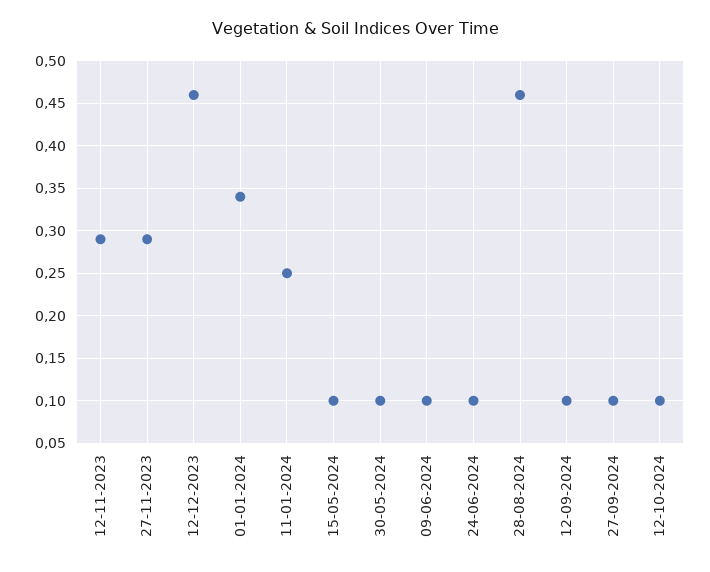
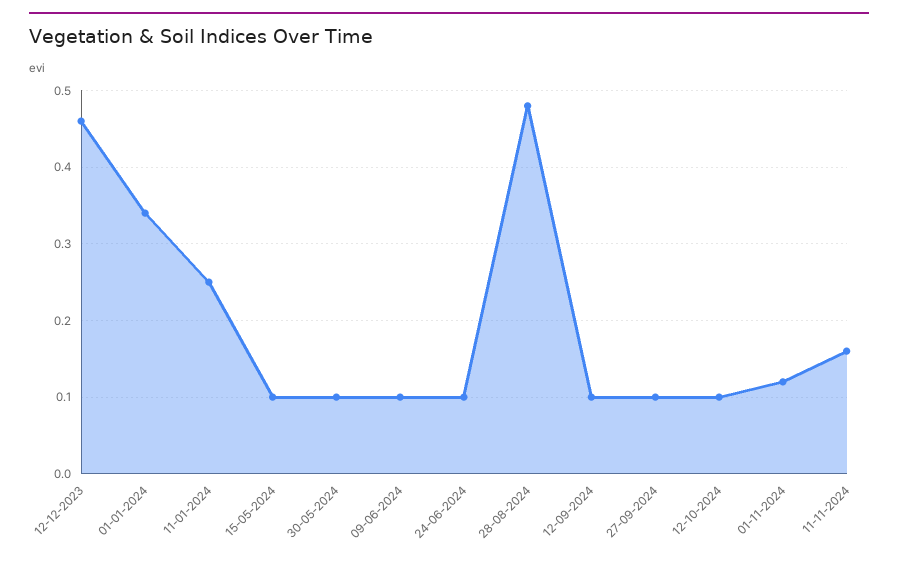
12-11-2023: 0.29 -> none
27-11-2023: 0.29 -> none
28-08-2024: 0.46 -> 0.48
01-11-2024: none -> 0.12
11-11-2024: none -> 0.16

